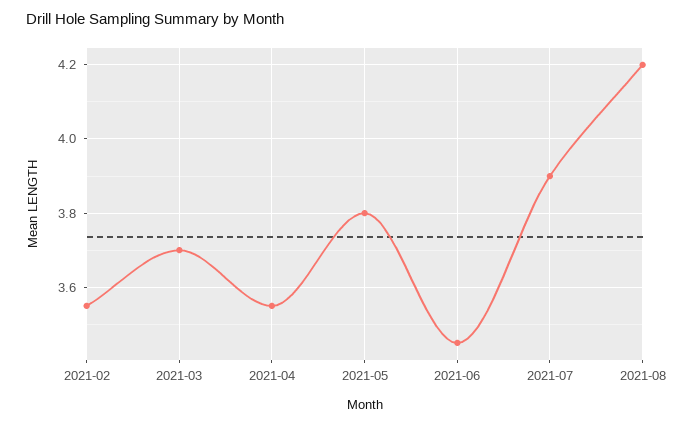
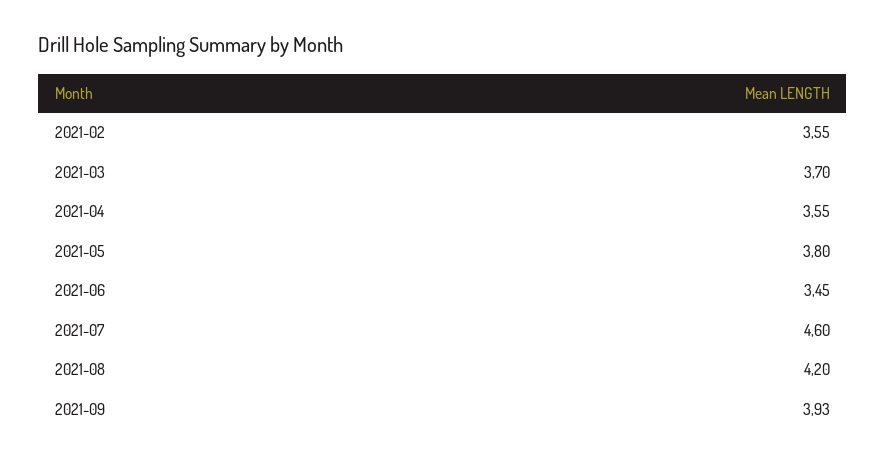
2021-07: 3.9 -> 4.6
2021-09: none -> 3.93

